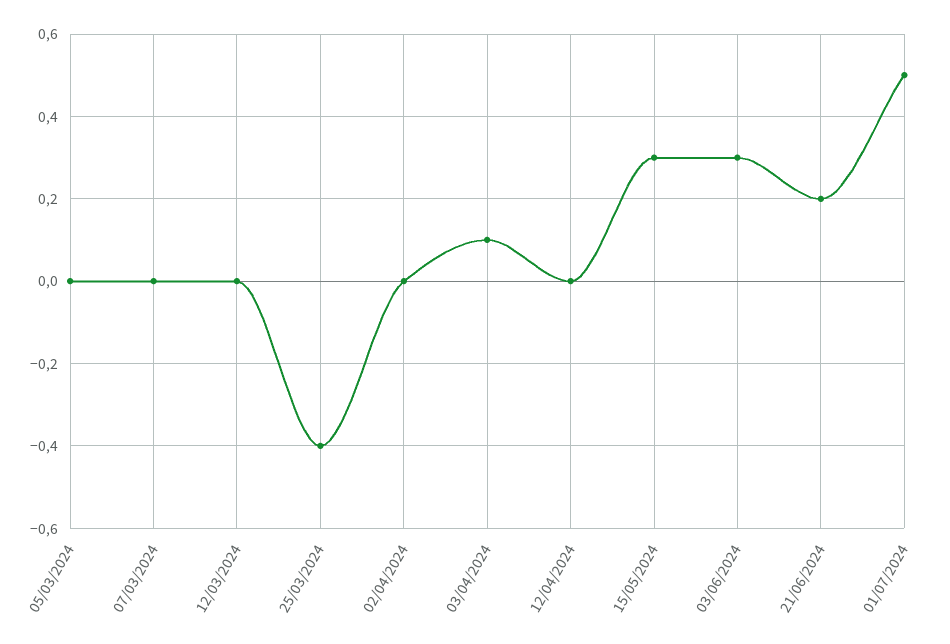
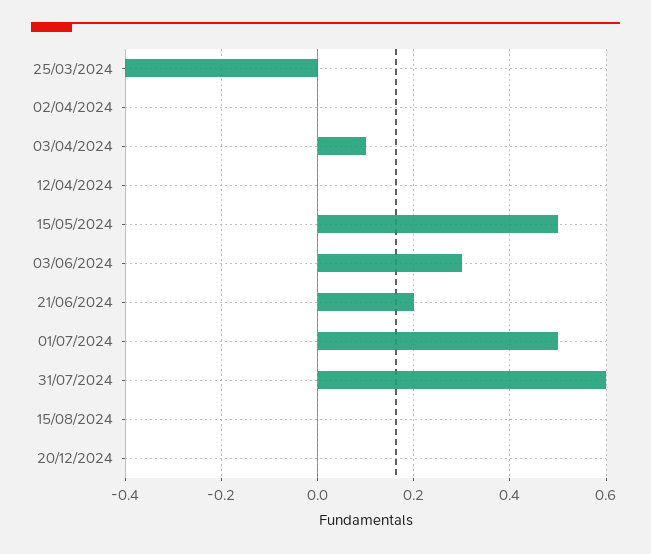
05/03/2024: 0 -> none
07/03/2024: 0 -> none
12/03/2024: 0 -> none
15/05/2024: 0.3 -> 0.5
31/07/2024: none -> 0.6
15/08/2024: none -> 0
20/12/2024: none -> 0

